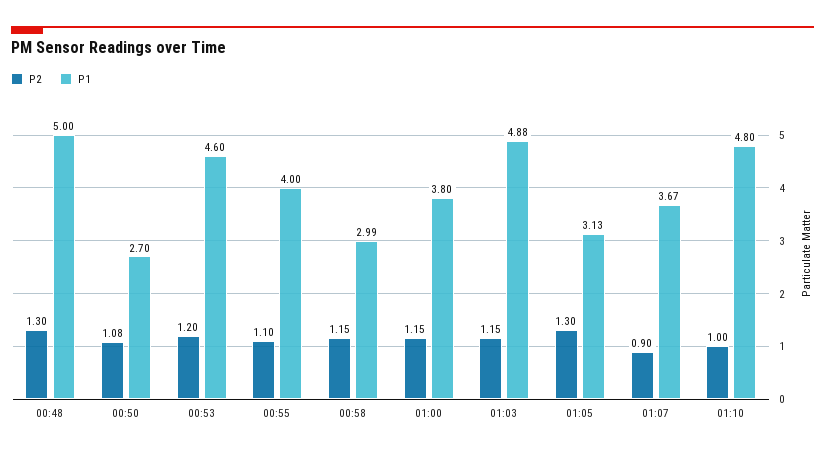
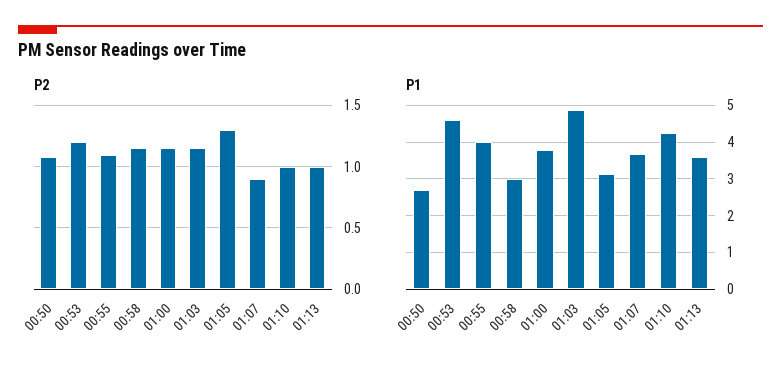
P2, 00:48: 1.3 -> none
P1, 00:48: 5 -> none
P1, 01:10: 4.8 -> 4.2
P2, 01:13: none -> 1
P1, 01:13: none -> 3.6

